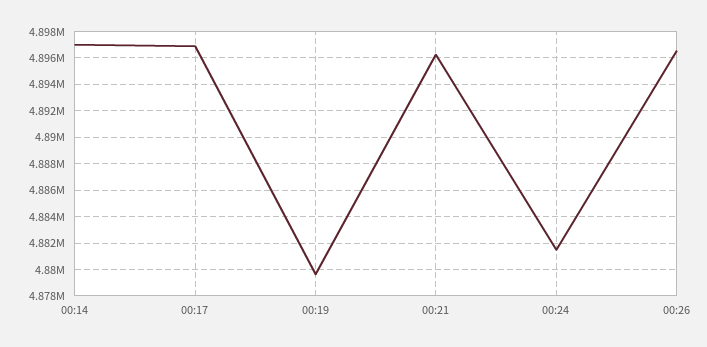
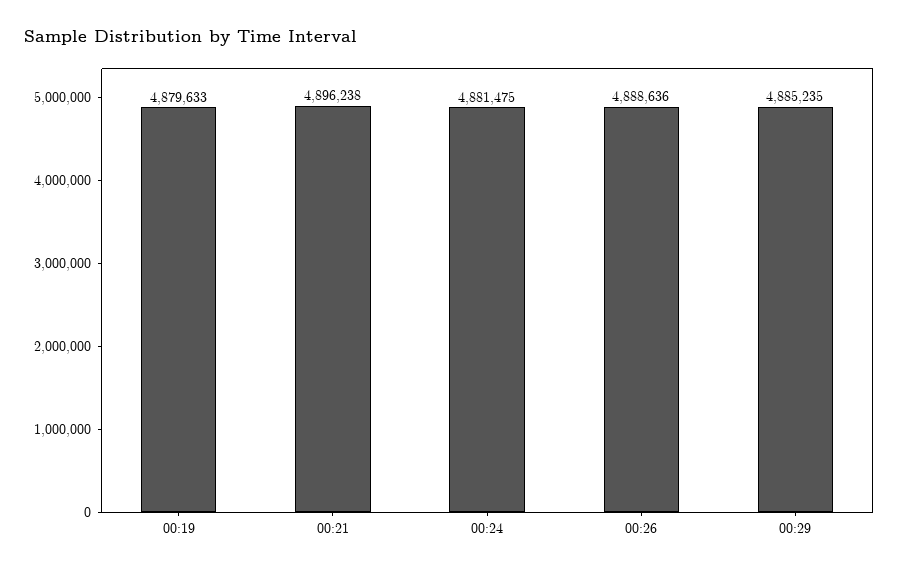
00:14: 4897000 -> none
00:17: 4897000 -> none
00:26: 4896500 -> 4888636
00:29: none -> 4885235

